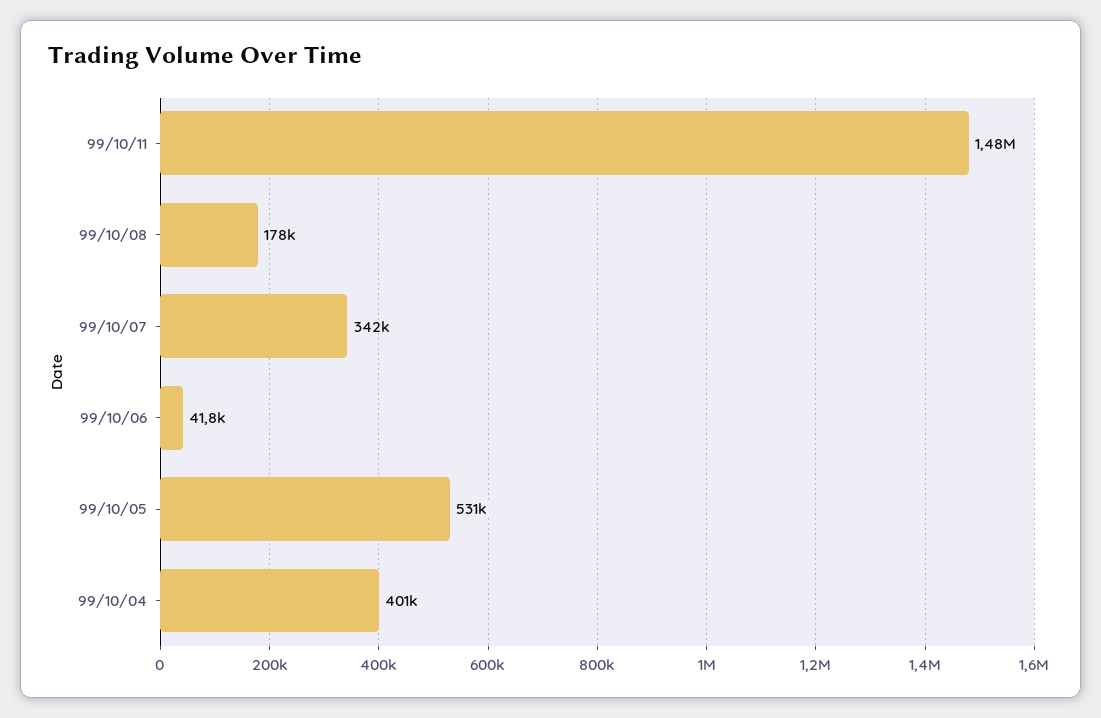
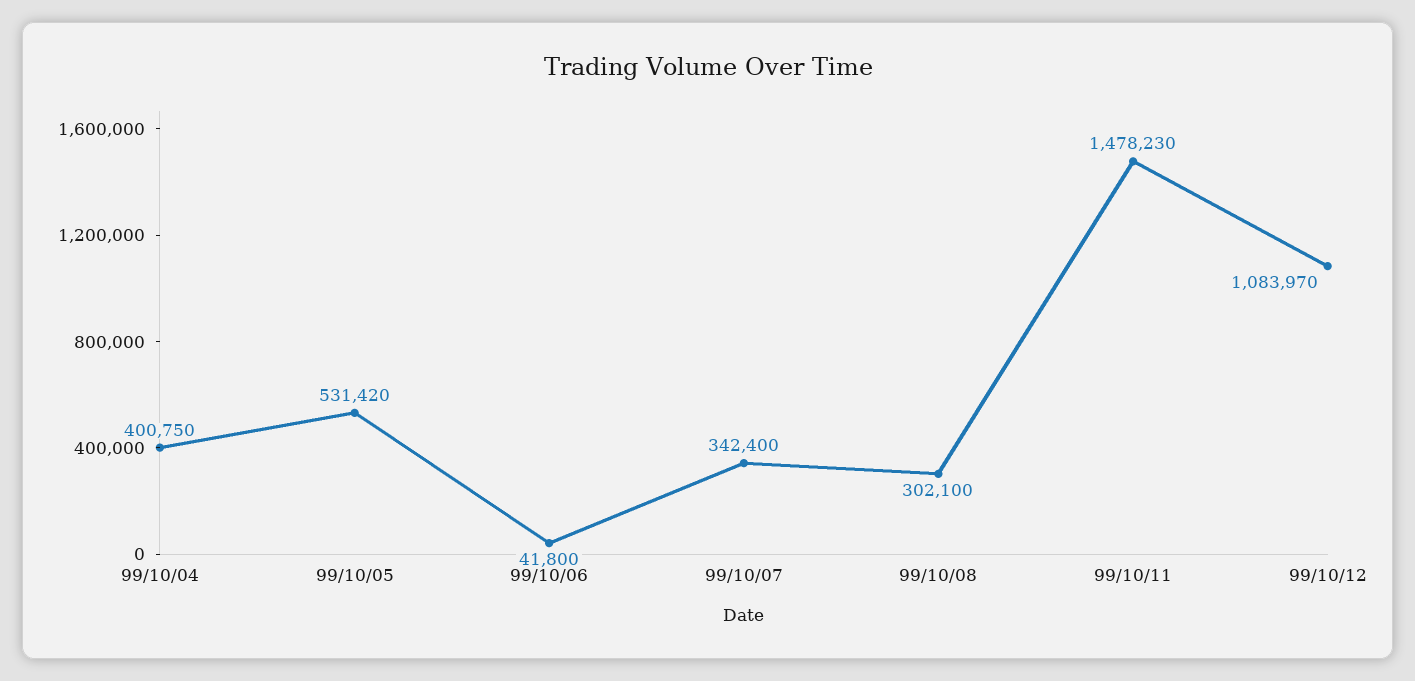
99/10/08: 178000 -> 302100
99/10/12: none -> 1083970

